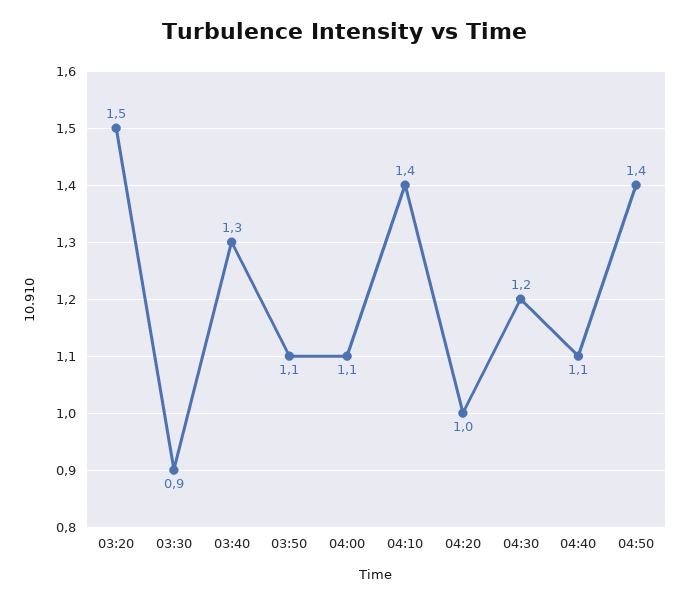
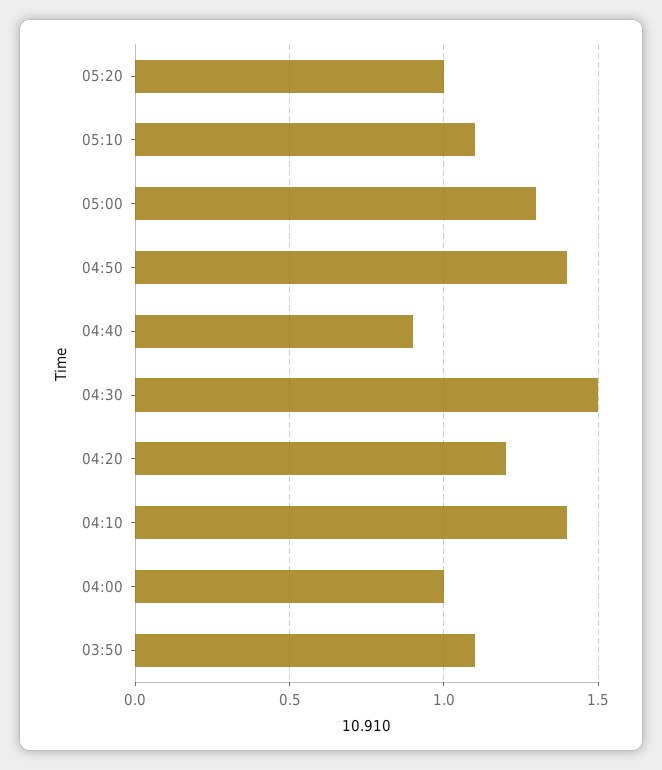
03:20: 1.5 -> none
03:30: 0.9 -> none
03:40: 1.3 -> none
04:00: 1.1 -> 1
04:20: 1 -> 1.2
04:30: 1.2 -> 1.5
04:40: 1.1 -> 0.9
05:20: none -> 1
05:10: none -> 1.1
05:00: none -> 1.3

